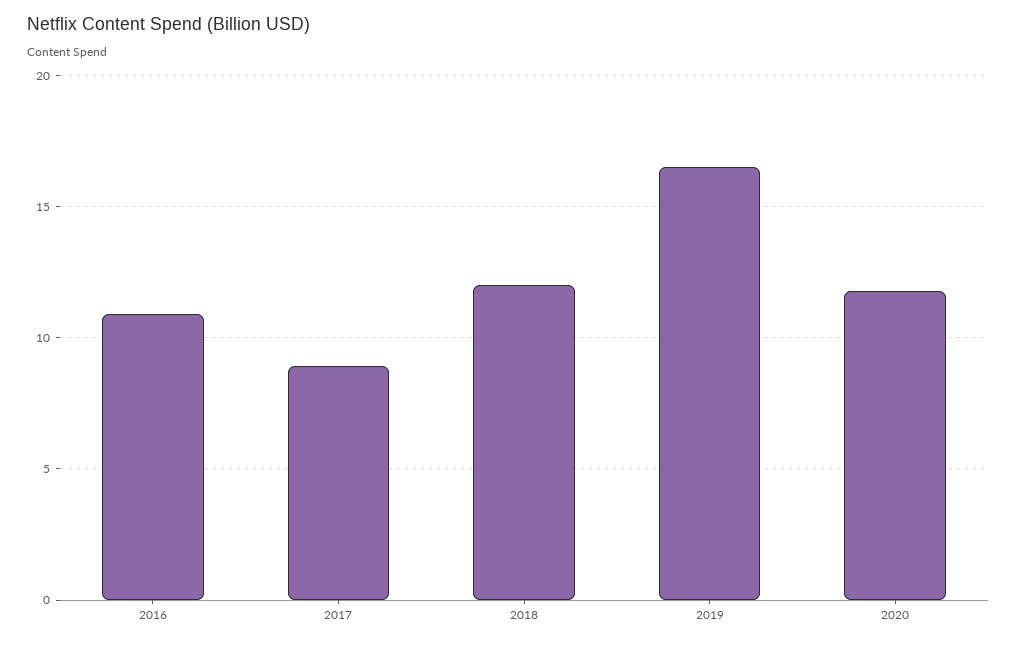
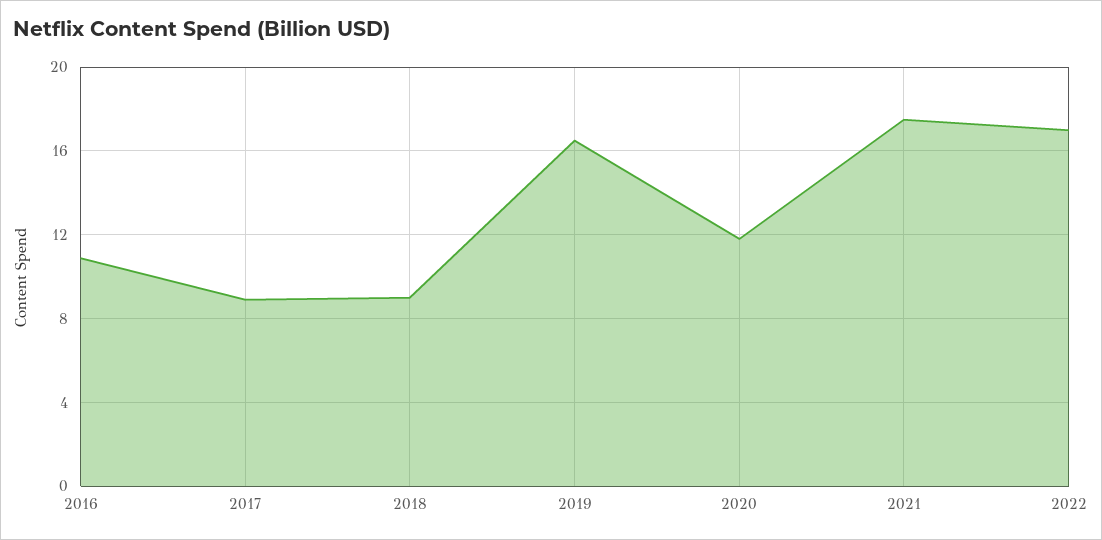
2018: 12 -> 9
2021: none -> 17.5
2022: none -> 17

